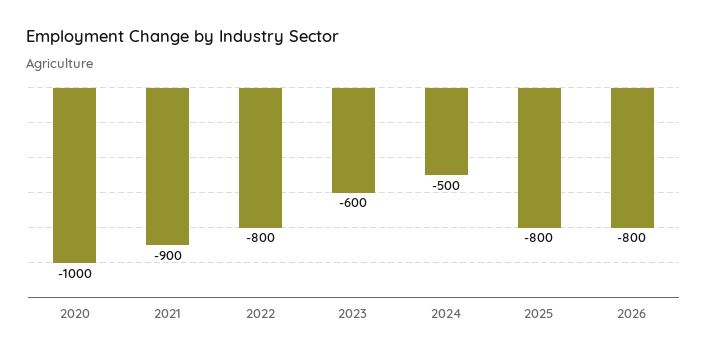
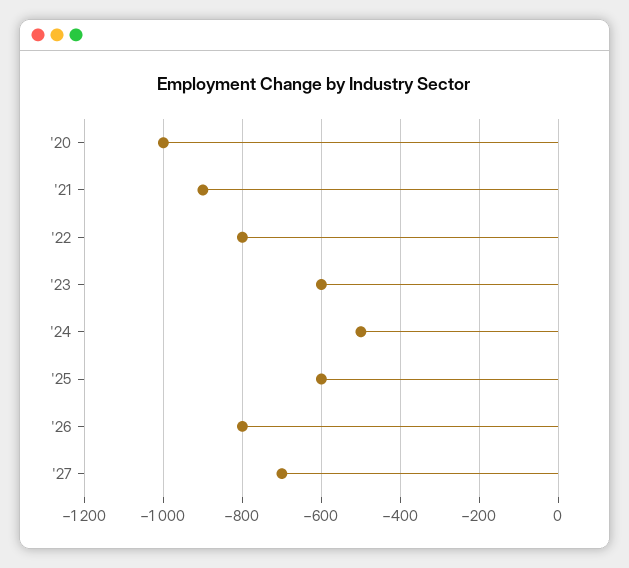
2025: -800 -> -600
'27: none -> -700

